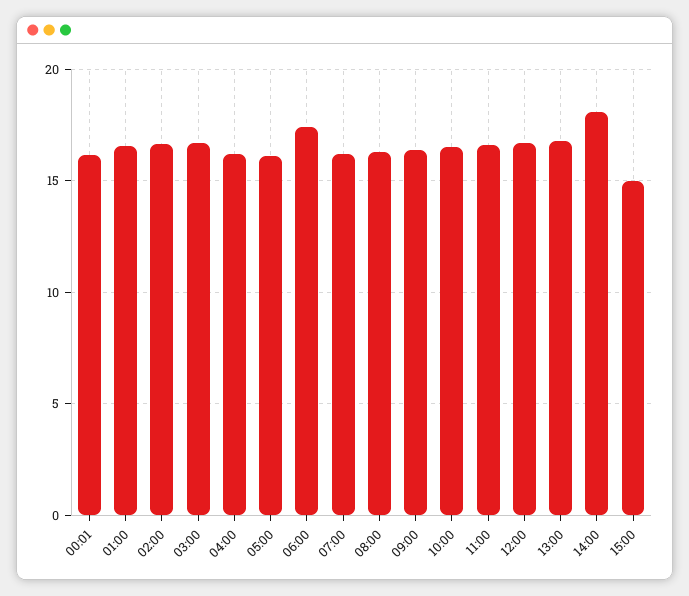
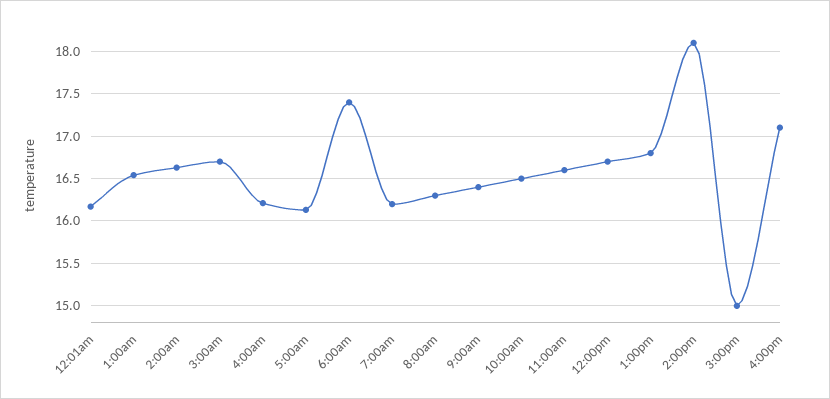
4:00pm: none -> 17.1

